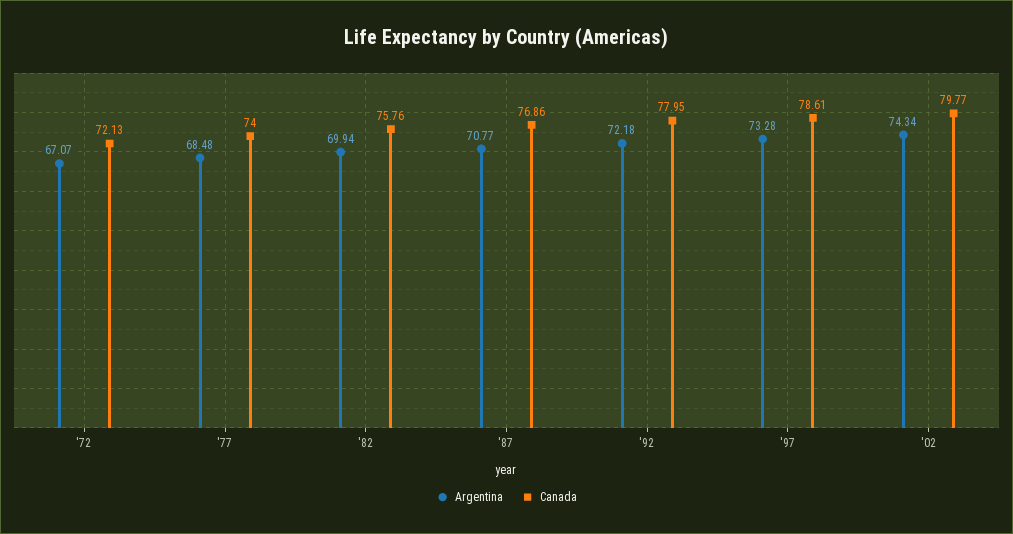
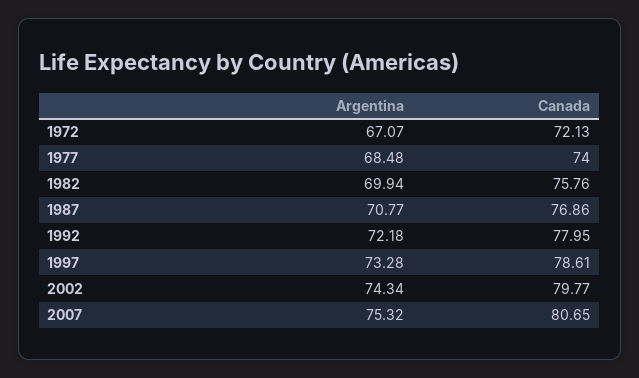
Argentina, 2007: none -> 75.32
Canada, 2007: none -> 80.65

